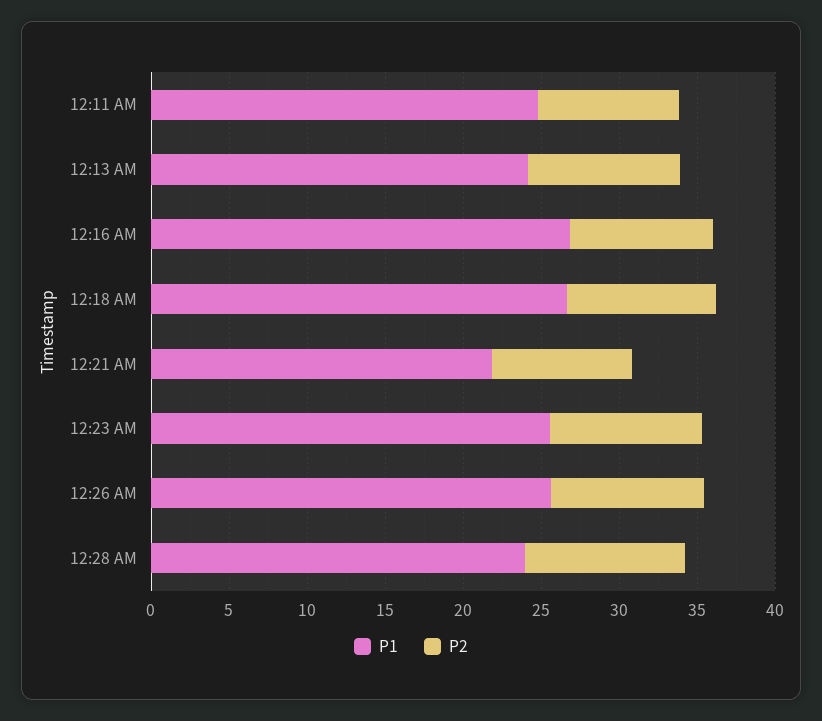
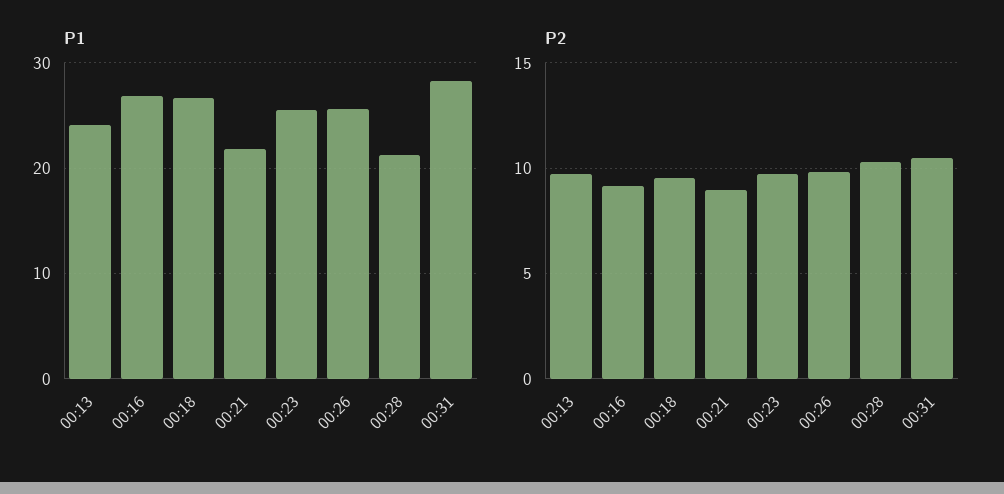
P1, 12:11 AM: 25 -> none
P2, 12:11 AM: 9 -> none
P1, 12:28 AM: 24 -> 21
P1, 00:31: none -> 28
P2, 00:31: none -> 10.5

